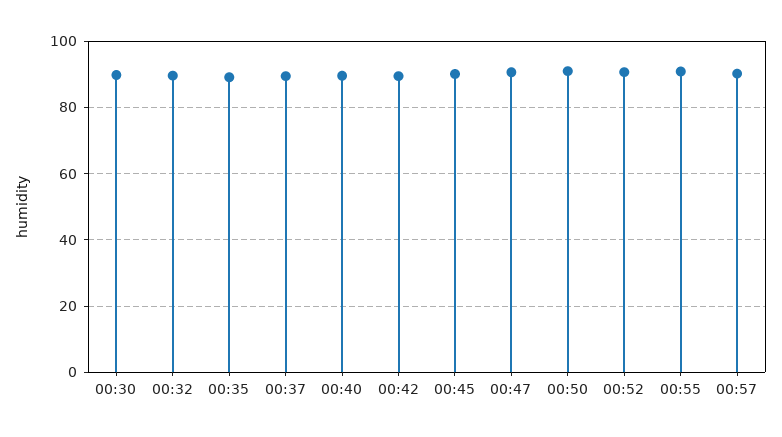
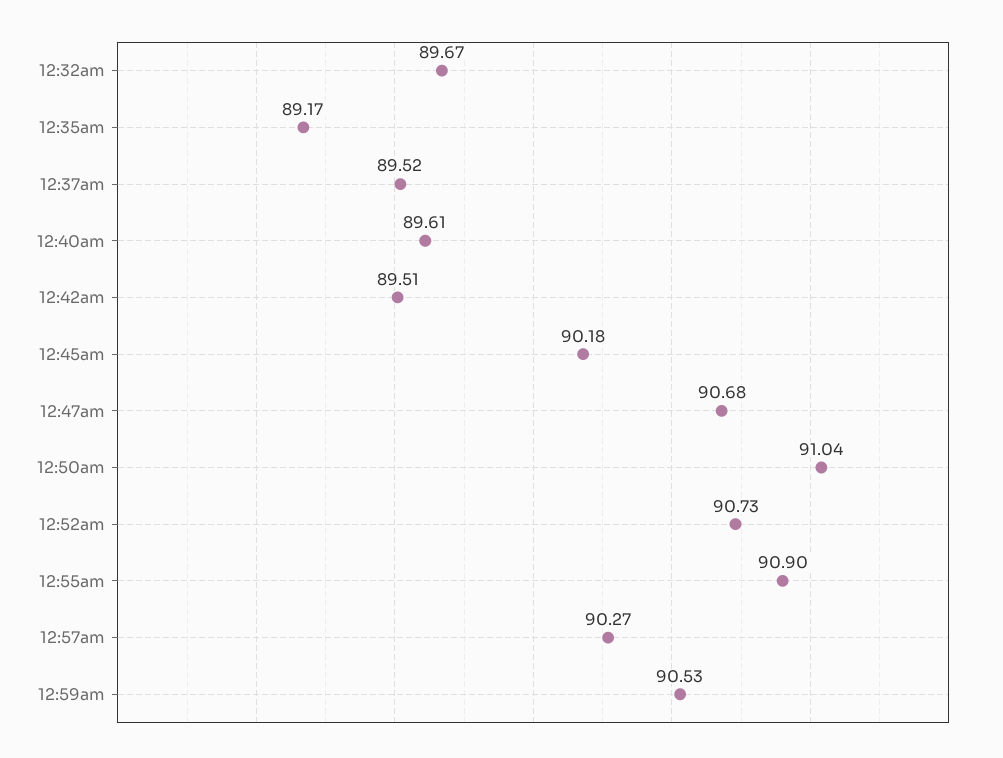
00:30: 90 -> none
12:59am: none -> 90.53

